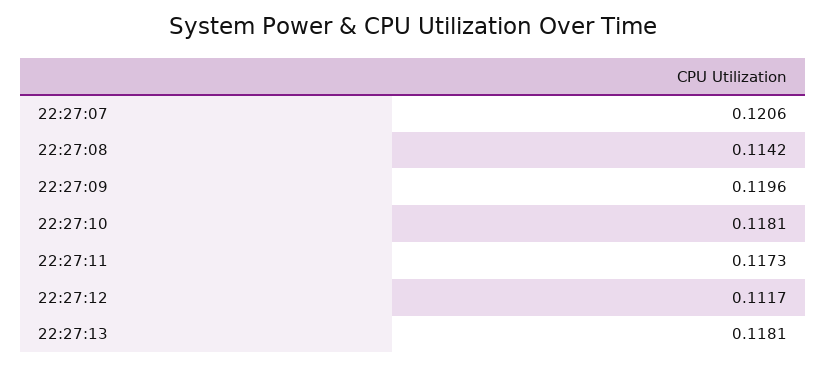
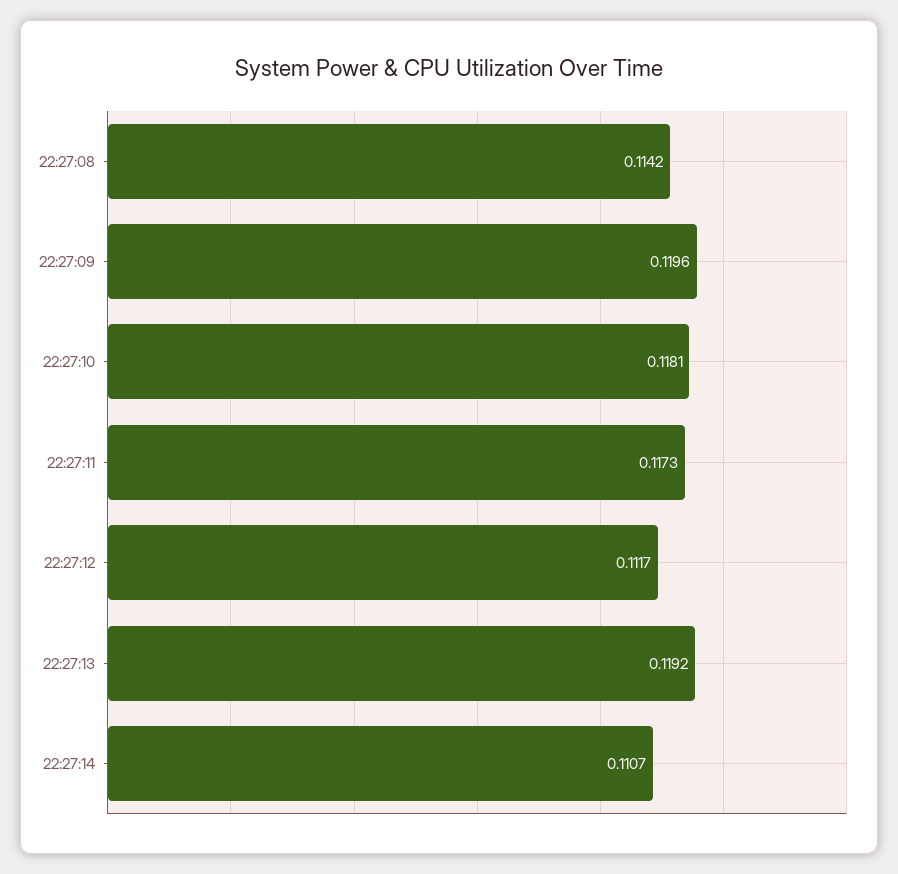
22:27:07: 0.1206 -> none
22:27:13: 0.1181 -> 0.1192
22:27:14: none -> 0.1107

